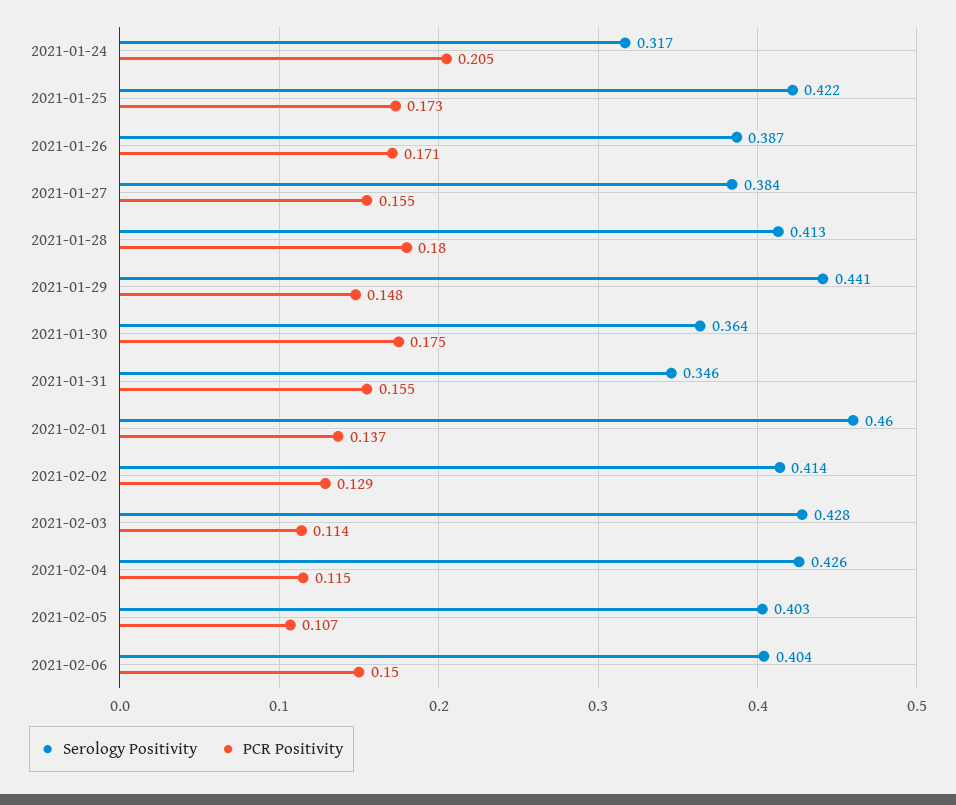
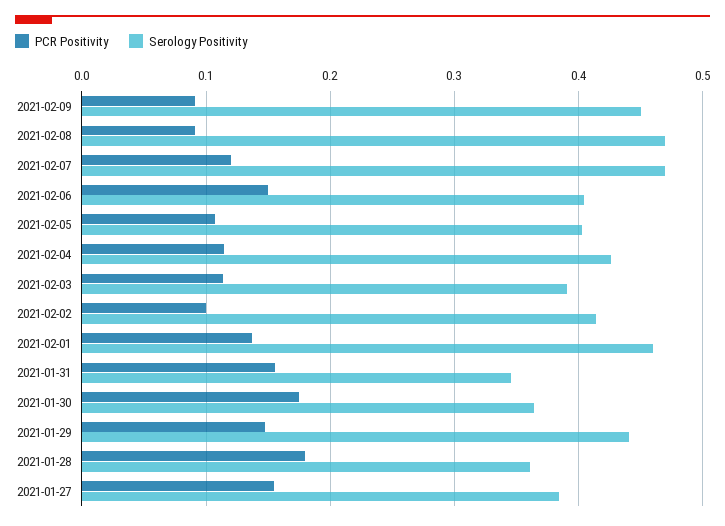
Serology Positivity, 2021-01-24: 0.317 -> none
PCR Positivity, 2021-01-24: 0.205 -> none
Serology Positivity, 2021-01-25: 0.422 -> none
PCR Positivity, 2021-01-25: 0.173 -> none
Serology Positivity, 2021-01-26: 0.387 -> none
PCR Positivity, 2021-01-26: 0.171 -> none
Serology Positivity, 2021-01-28: 0.413 -> 0.36
PCR Positivity, 2021-02-02: 0.129 -> 0.1
Serology Positivity, 2021-02-03: 0.428 -> 0.39
PCR Positivity, 2021-02-09: none -> 0.09
Serology Positivity, 2021-02-09: none -> 0.45
PCR Positivity, 2021-02-08: none -> 0.09
Serology Positivity, 2021-02-08: none -> 0.47
PCR Positivity, 2021-02-07: none -> 0.12
Serology Positivity, 2021-02-07: none -> 0.47

